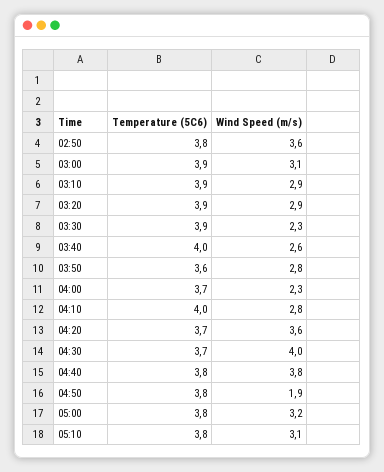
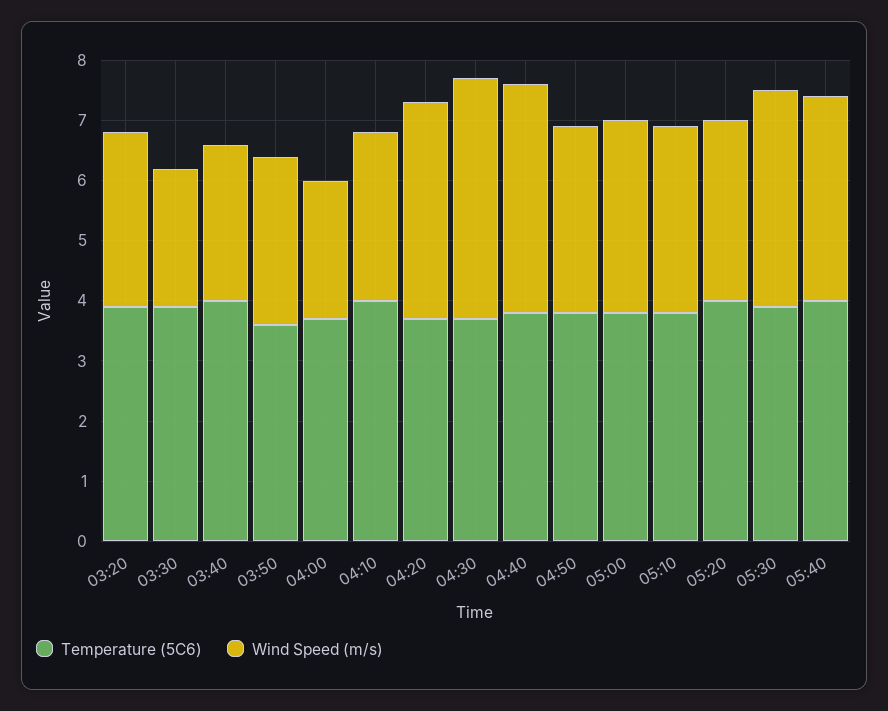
Temperature (5C6), 02:50: 3.8 -> none
Wind Speed (m/s), 02:50: 3.6 -> none
Temperature (5C6), 03:00: 3.9 -> none
Wind Speed (m/s), 03:00: 3.1 -> none
Temperature (5C6), 03:10: 3.9 -> none
Wind Speed (m/s), 03:10: 2.9 -> none
Wind Speed (m/s), 04:50: 1.9 -> 3
Temperature (5C6), 05:20: none -> 4
Wind Speed (m/s), 05:20: none -> 3
Temperature (5C6), 05:30: none -> 4
Wind Speed (m/s), 05:30: none -> 3.5
Temperature (5C6), 05:40: none -> 4
Wind Speed (m/s), 05:40: none -> 3.5

